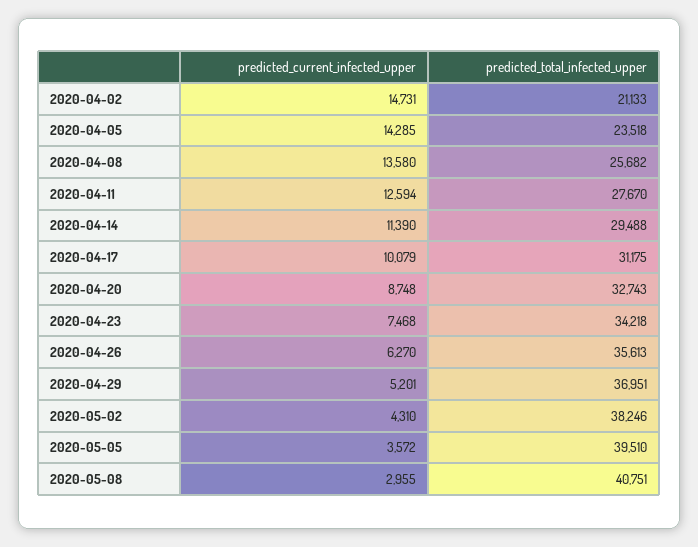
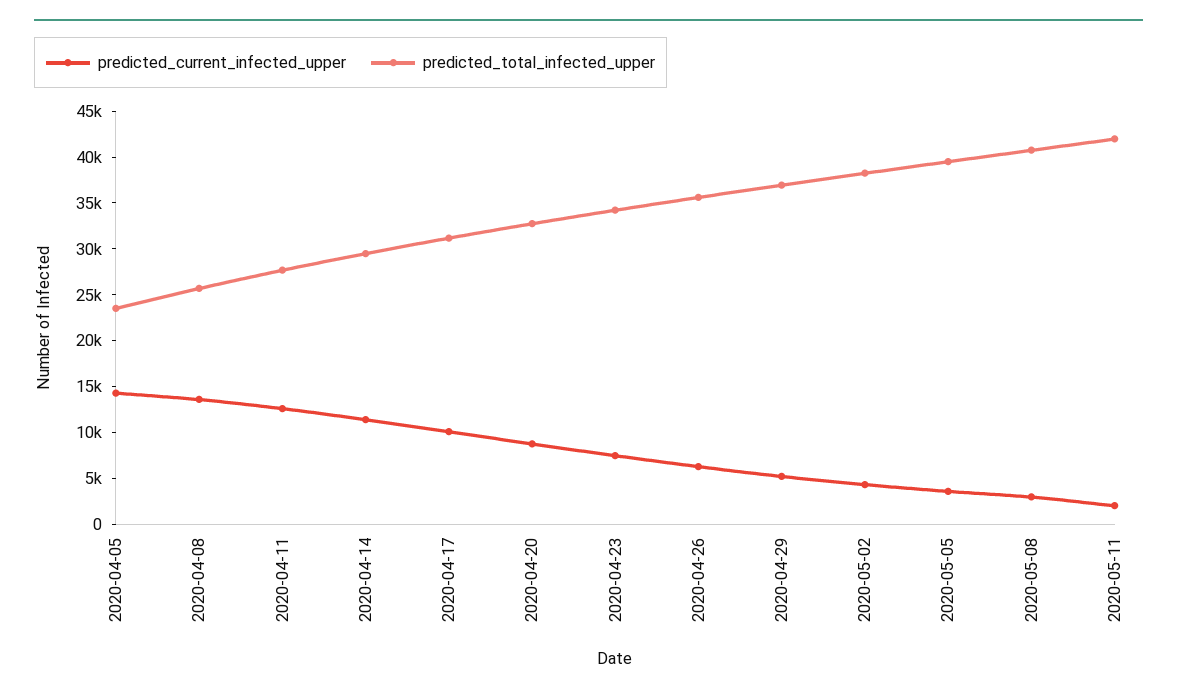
predicted_current_infected_upper, 2020-04-02: 14731 -> none
predicted_total_infected_upper, 2020-04-02: 21133 -> none
predicted_current_infected_upper, 2020-05-11: none -> 2000
predicted_total_infected_upper, 2020-05-11: none -> 42000

